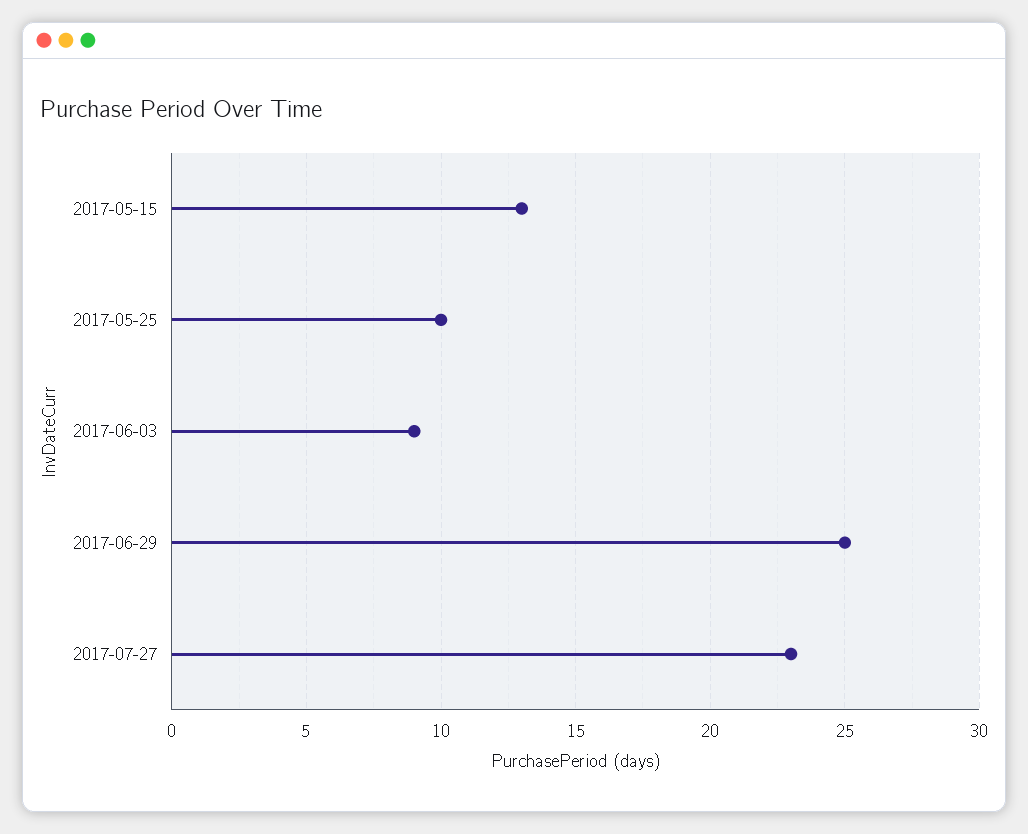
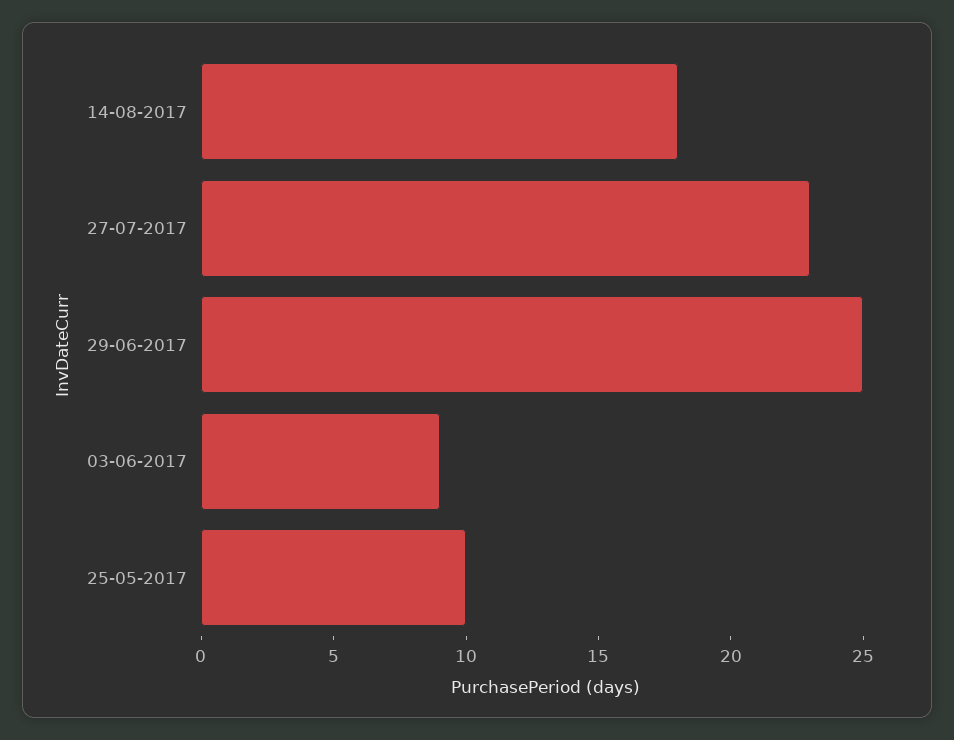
2017-05-15: 13 -> none
14-08-2017: none -> 18

